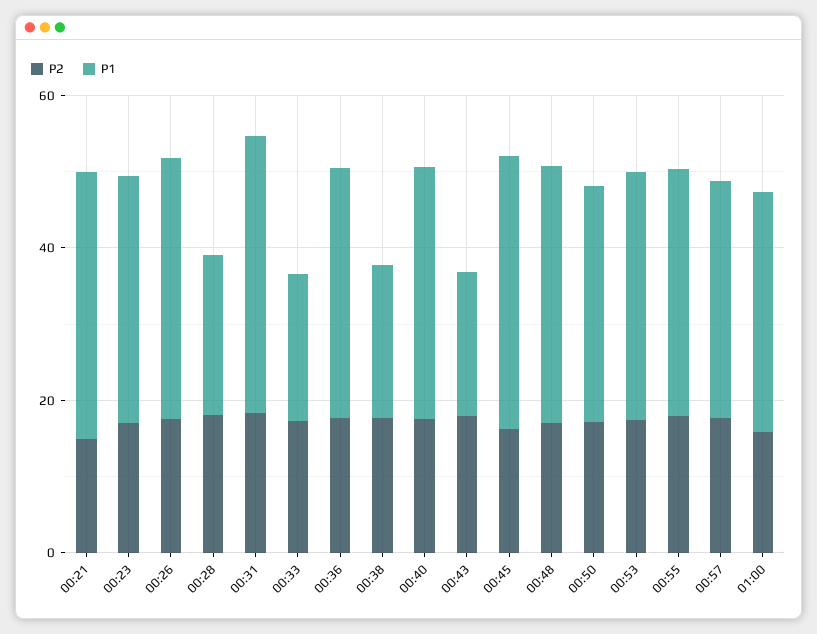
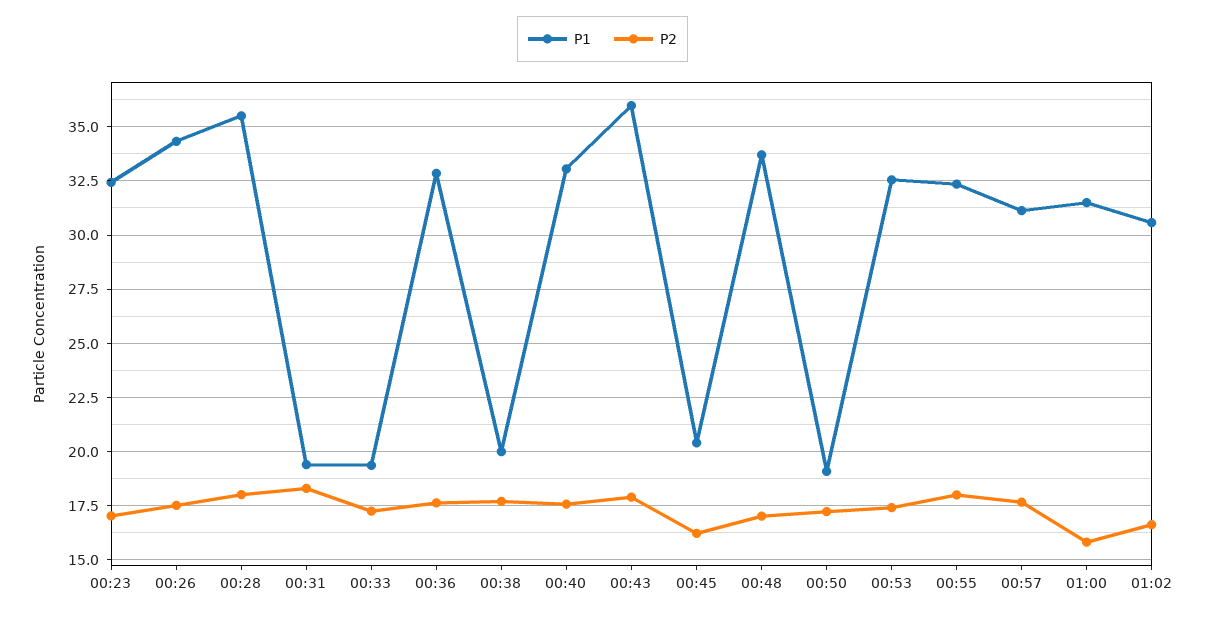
P2, 00:21: 15 -> none
P1, 00:21: 35 -> none
P1, 00:28: 20 -> 35.5
P1, 00:31: 35 -> 19.5
P1, 00:43: 20 -> 36
P1, 00:45: 35 -> 20.5
P1, 00:50: 30 -> 19
P1, 01:02: none -> 30.5
P2, 01:02: none -> 16.5

